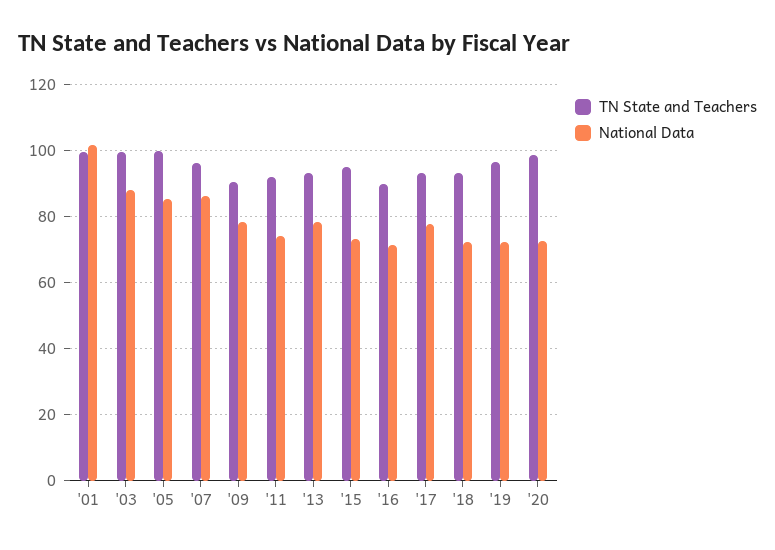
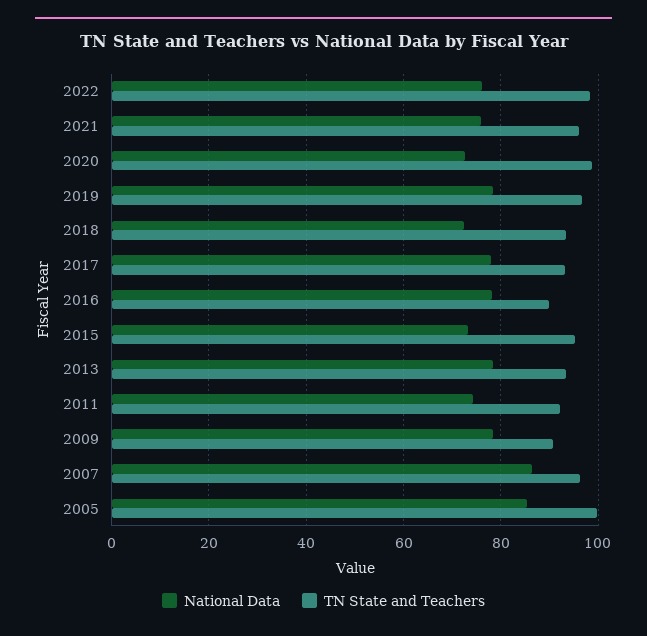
TN State and Teachers, '01: 100 -> none
National Data, '01: 102 -> none
TN State and Teachers, '03: 100 -> none
National Data, '03: 88 -> none
National Data, '16: 72 -> 78
National Data, '19: 72 -> 78
National Data, 2022: none -> 76
TN State and Teachers, 2022: none -> 98
National Data, 2021: none -> 76
TN State and Teachers, 2021: none -> 96

